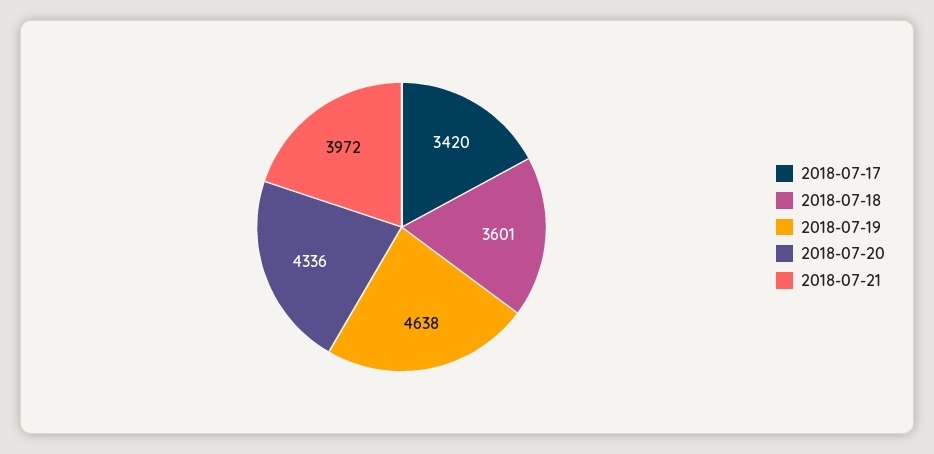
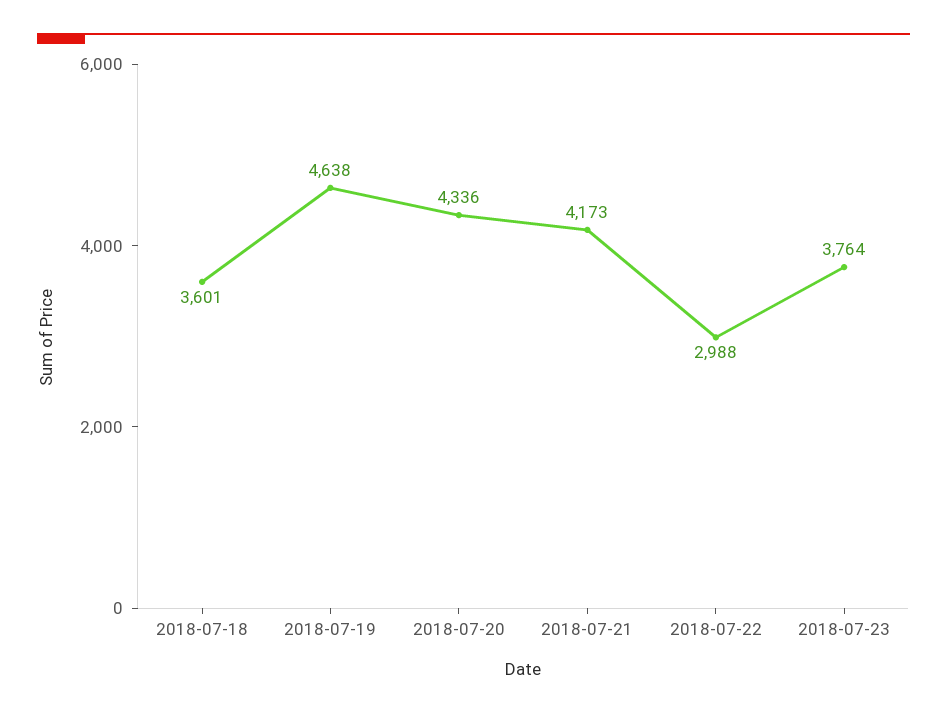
2018-07-17: 3420 -> none
2018-07-21: 3972 -> 4173
2018-07-22: none -> 2988
2018-07-23: none -> 3764

